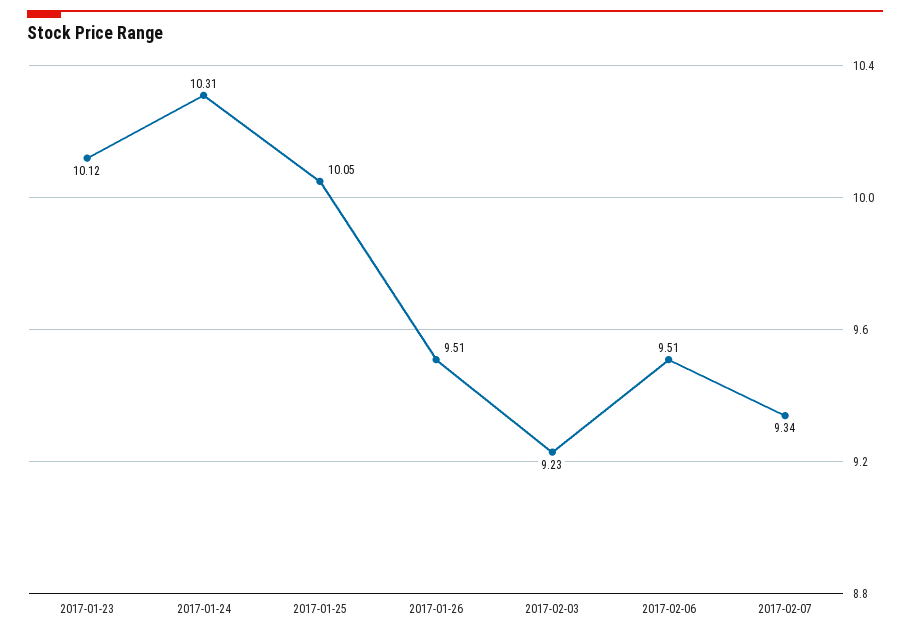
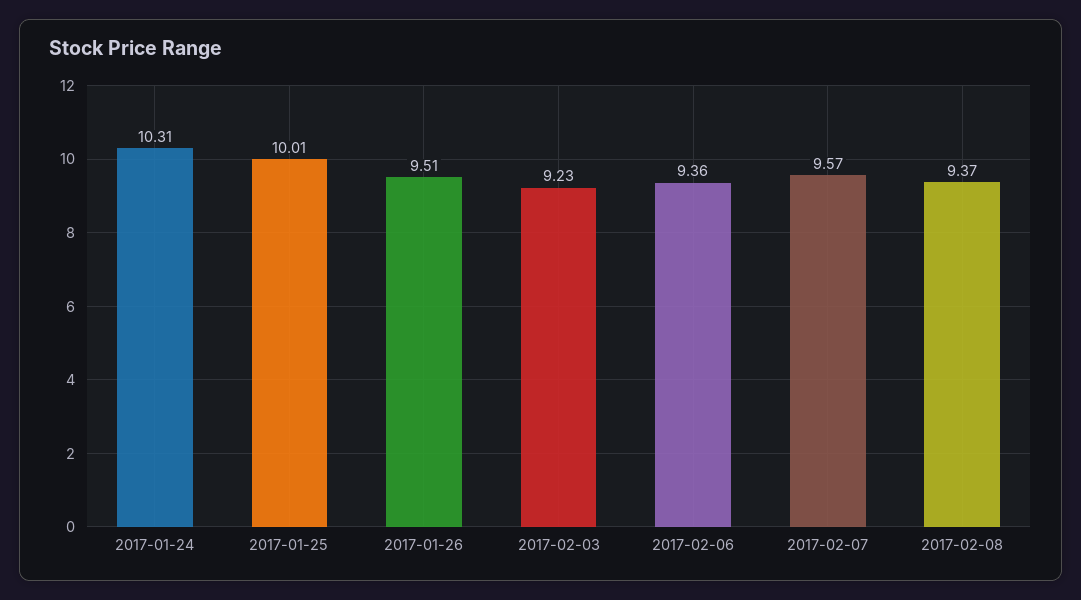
2017-01-23: 10.12 -> none
2017-01-25: 10.05 -> 10.01
2017-02-06: 9.51 -> 9.36
2017-02-07: 9.34 -> 9.57
2017-02-08: none -> 9.37

